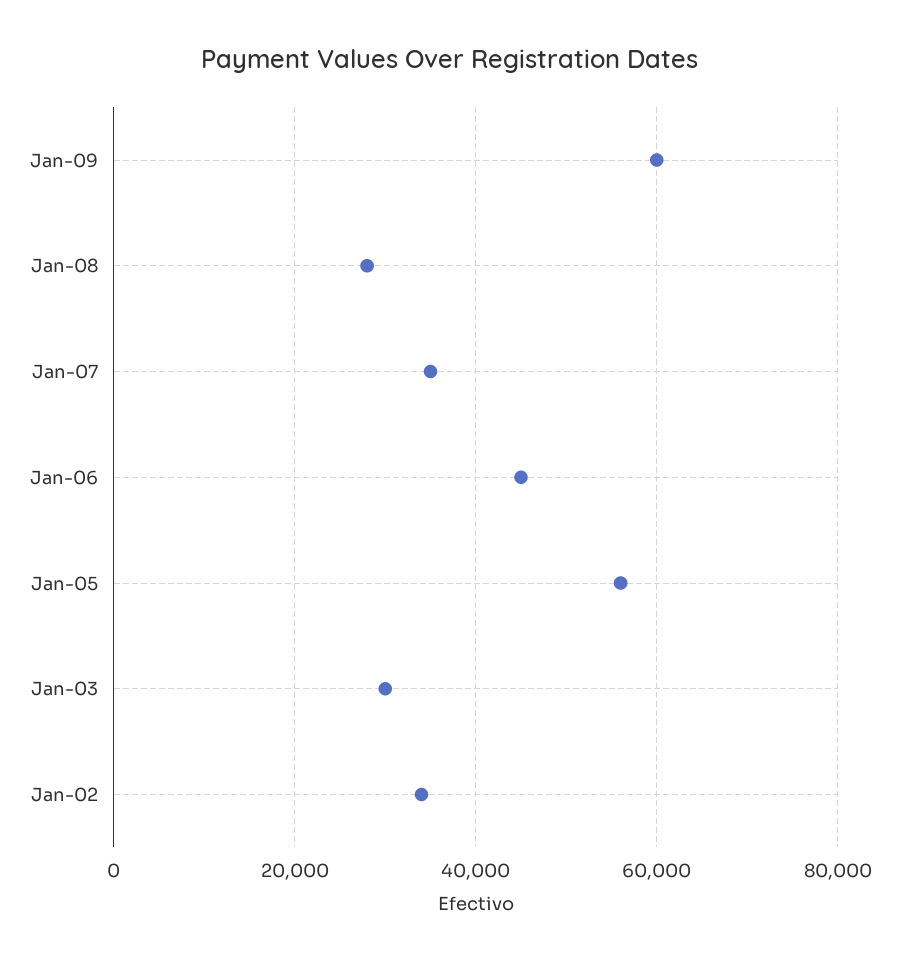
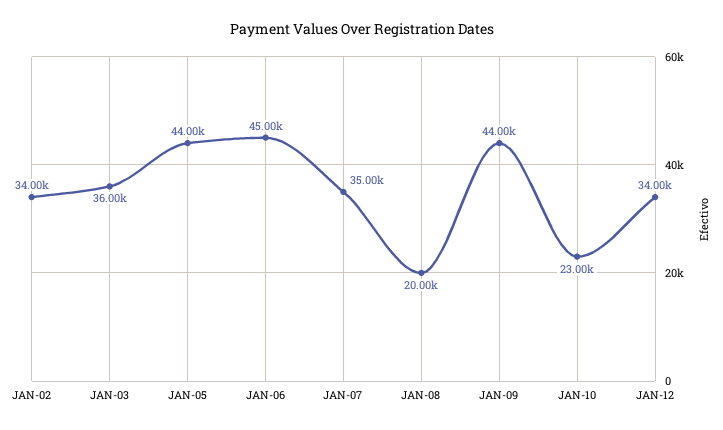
Jan-09: 60000 -> 44000
Jan-08: 28000 -> 20000
Jan-05: 56000 -> 44000
Jan-03: 30000 -> 36000
JAN-10: none -> 23000
JAN-12: none -> 34000

